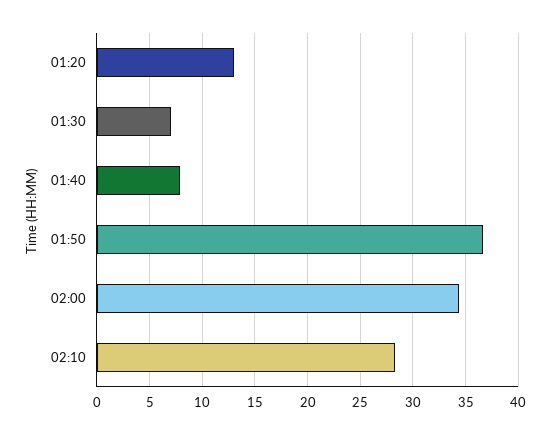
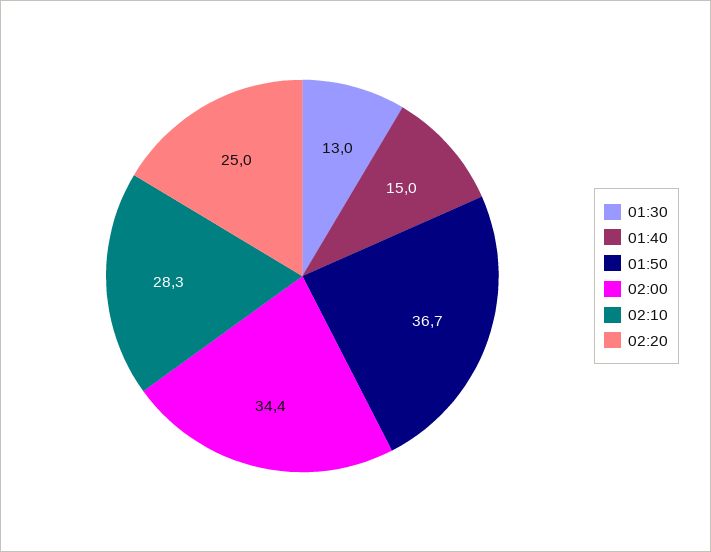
01:20: 13 -> none
01:30: 7 -> 13
01:40: 8 -> 15
02:20: none -> 25

